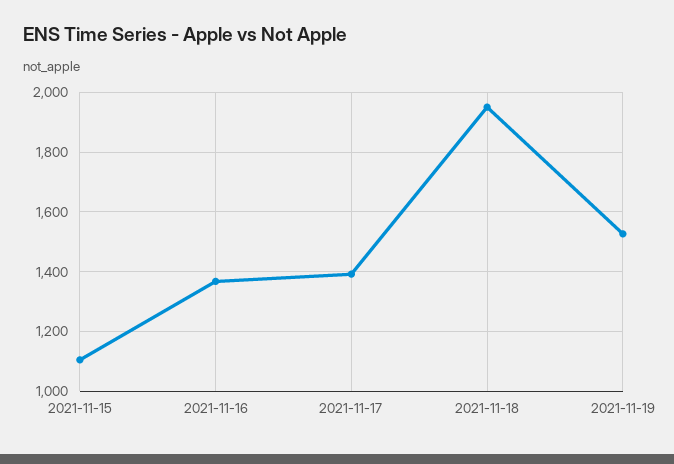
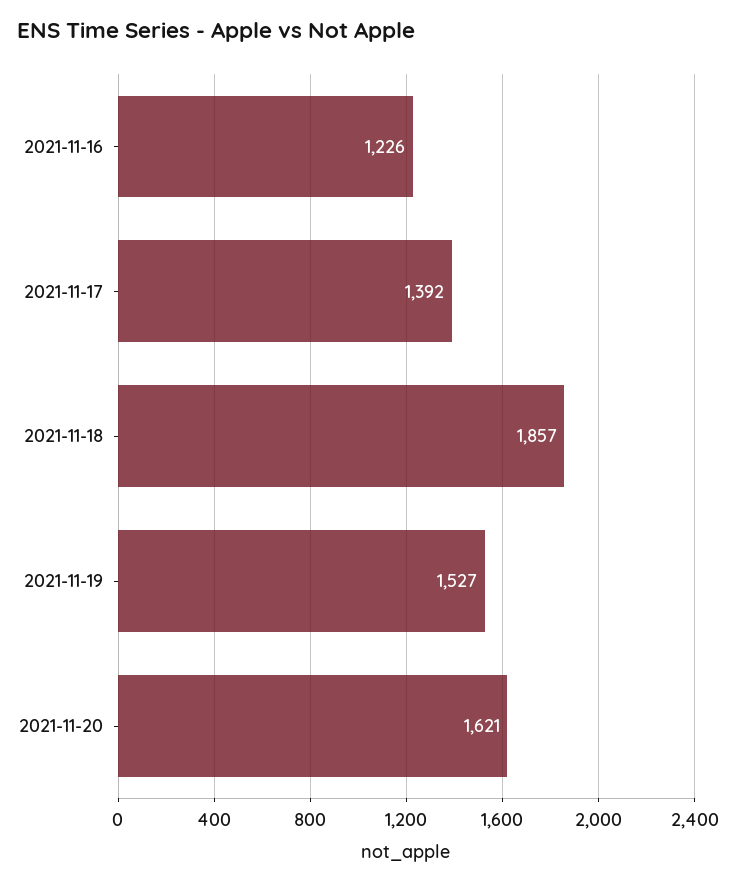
2021-11-15: 1100 -> none
2021-11-16: 1375 -> 1226
2021-11-18: 1950 -> 1857
2021-11-20: none -> 1621

